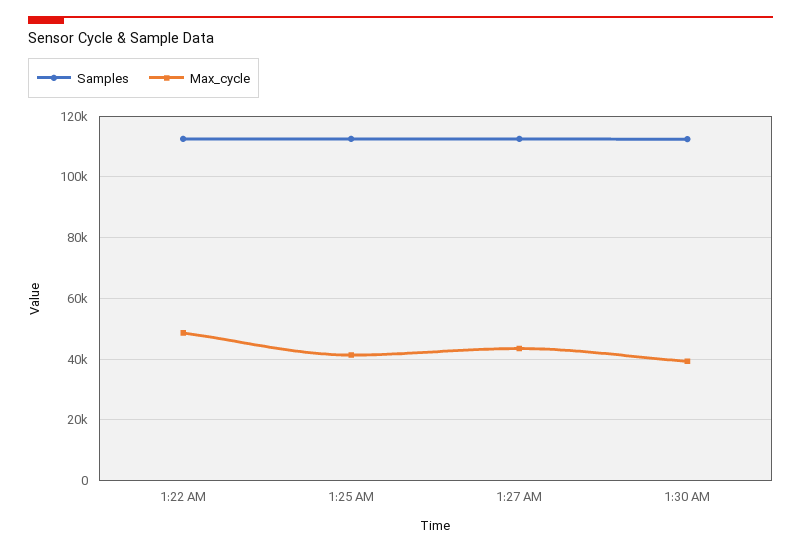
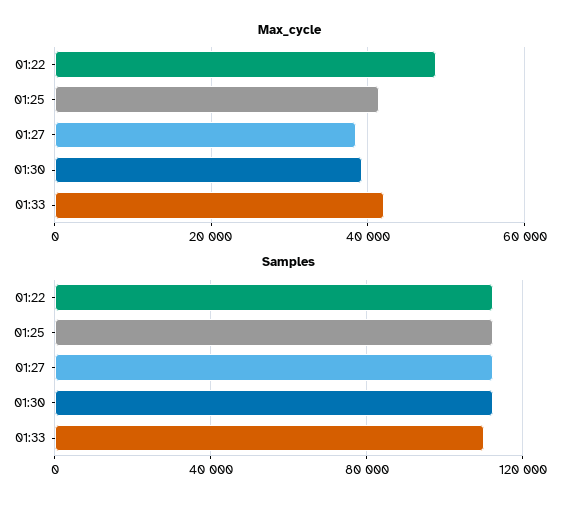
Max_cycle, 1:27 AM: 44000 -> 38000
Max_cycle, 01:33: none -> 42000
Samples, 01:33: none -> 110000

